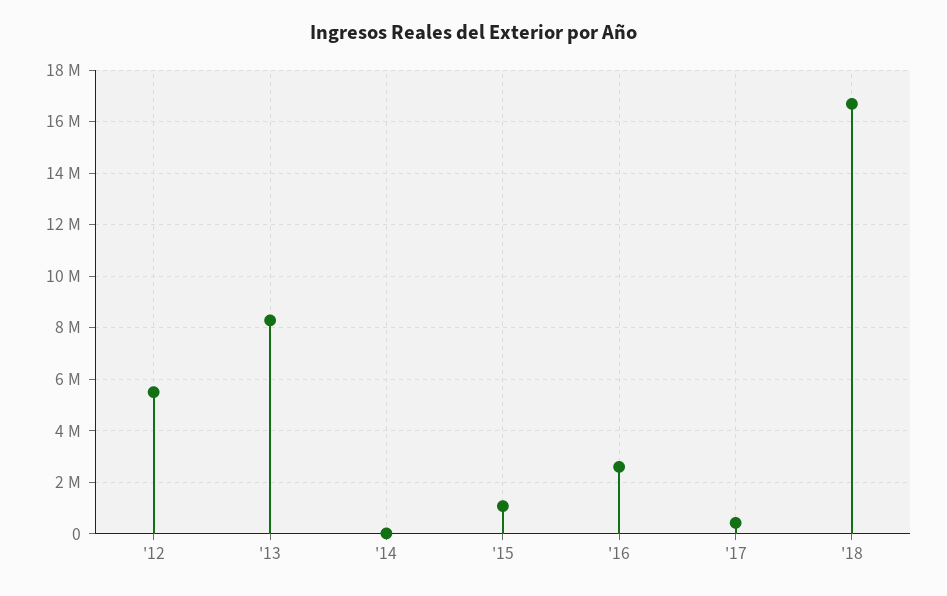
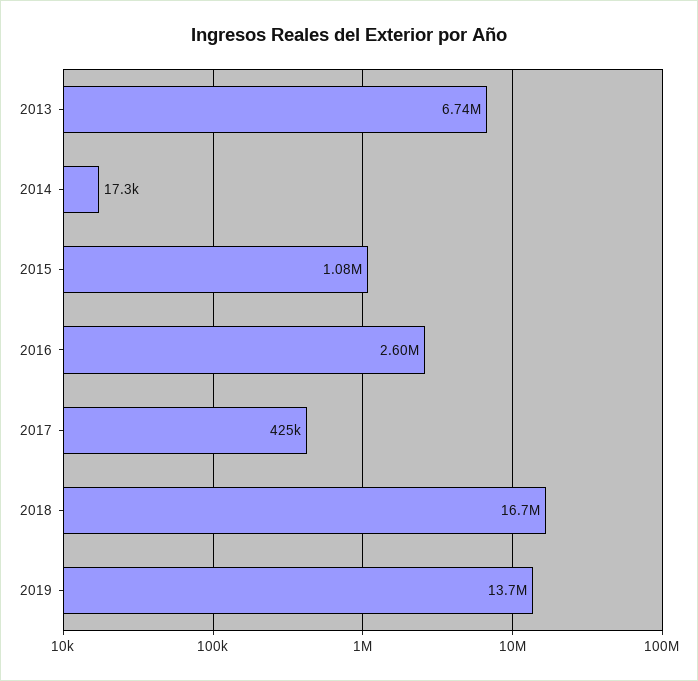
'12: 5500000 -> none
'13: 8250000 -> 6740000
2019: none -> 13700000

